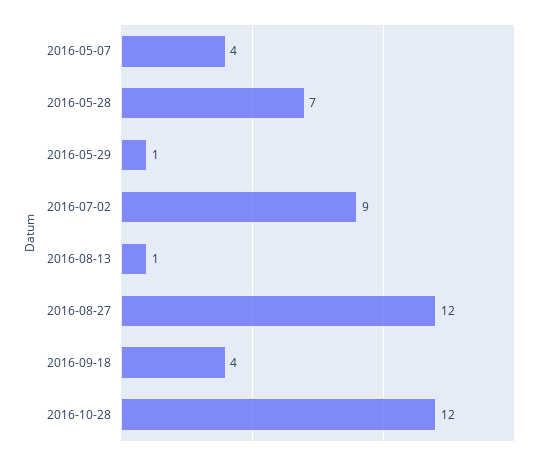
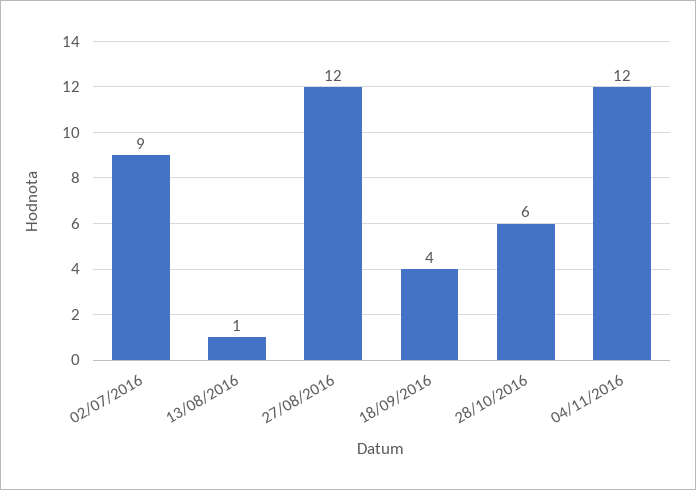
2016-05-07: 4 -> none
2016-05-28: 7 -> none
2016-05-29: 1 -> none
2016-10-28: 12 -> 6
04/11/2016: none -> 12

